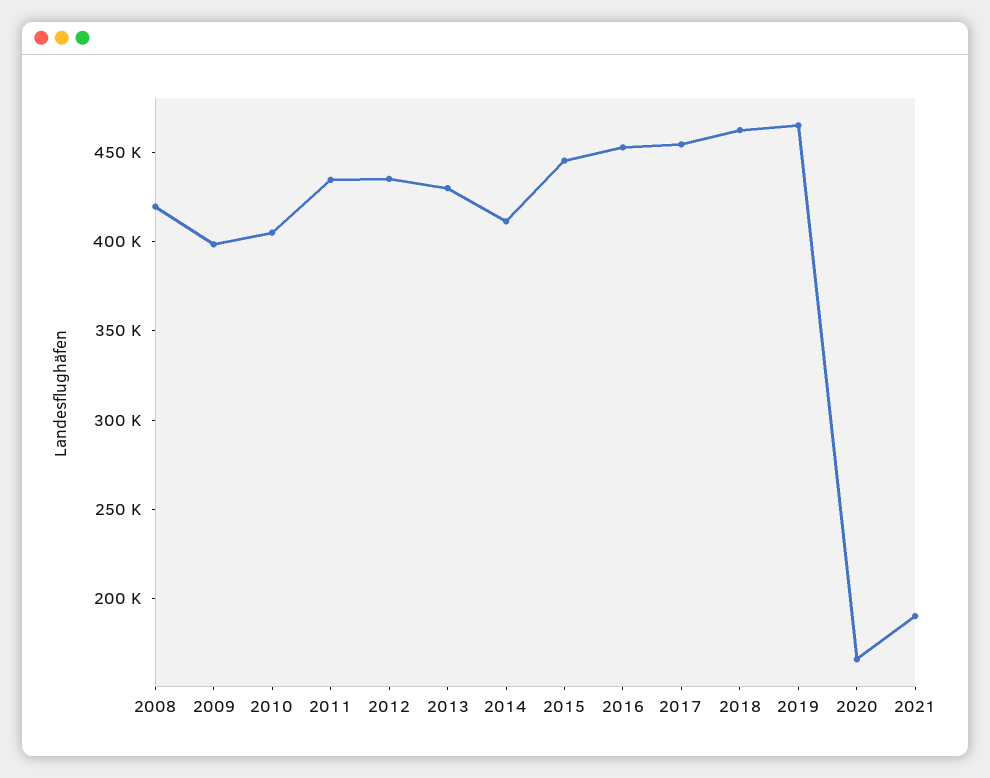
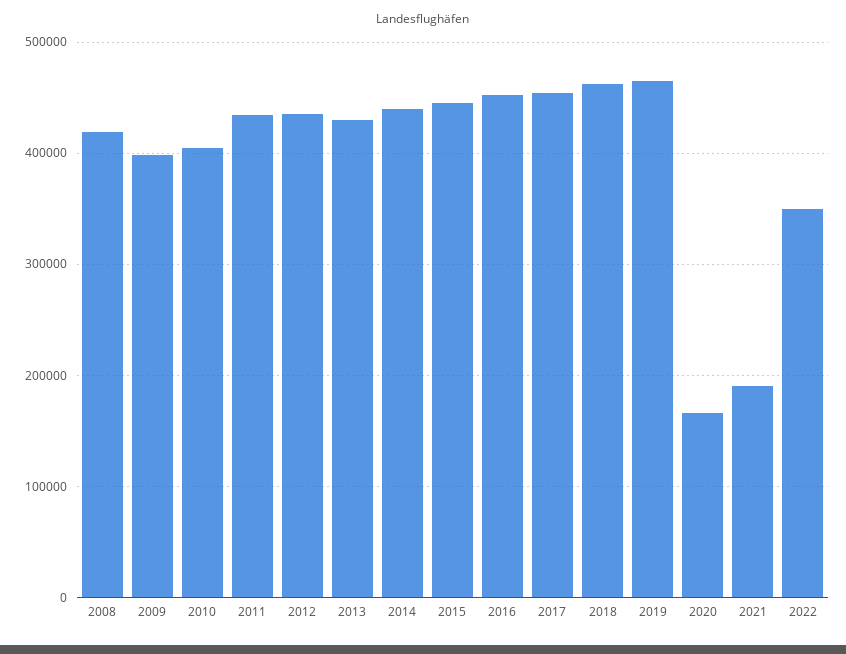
2014: 410000 -> 440000
2022: none -> 350000

